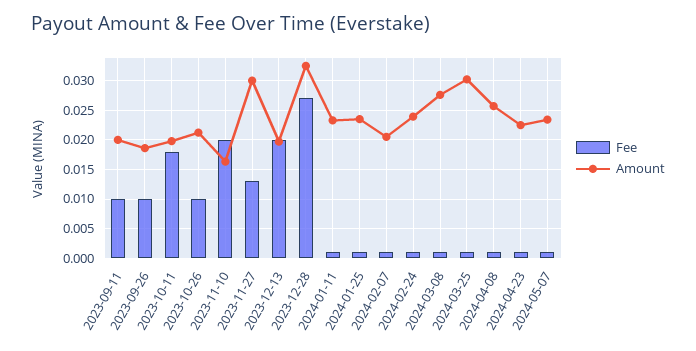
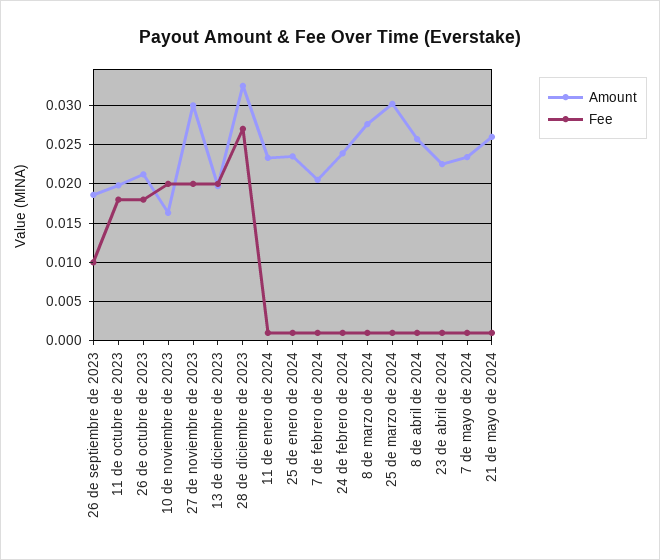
Fee, 2023-09-11: 0.01 -> none
Amount, 2023-09-11: 0.02 -> none
Fee, 2023-10-26: 0.01 -> 0.018
Fee, 2023-11-27: 0.0125 -> 0.02
Amount, 21 de mayo de 2024: none -> 0.026
Fee, 21 de mayo de 2024: none -> 0.001

